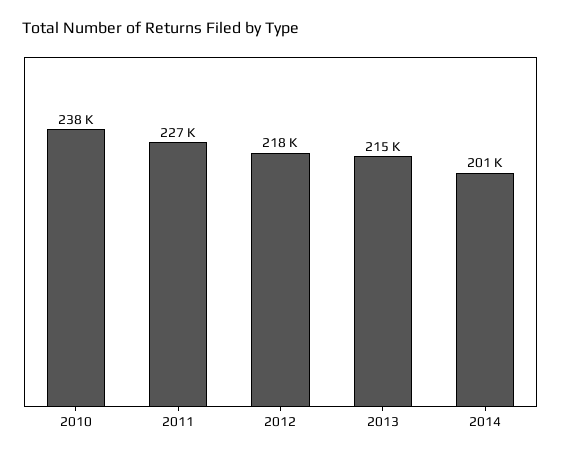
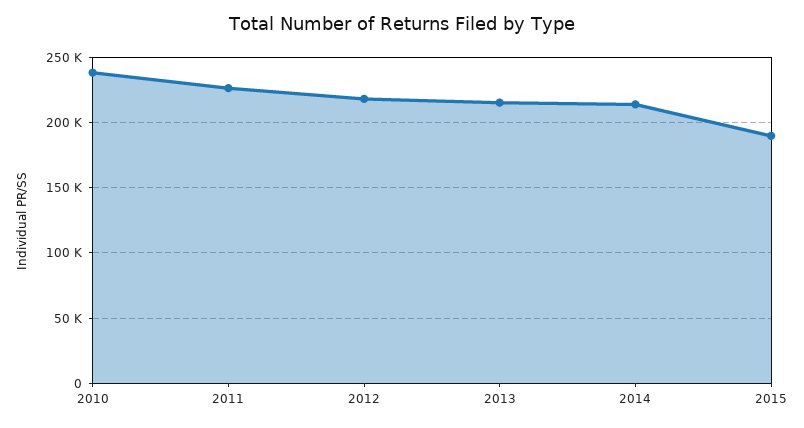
2014: 201000 -> 215000
2015: none -> 190000

